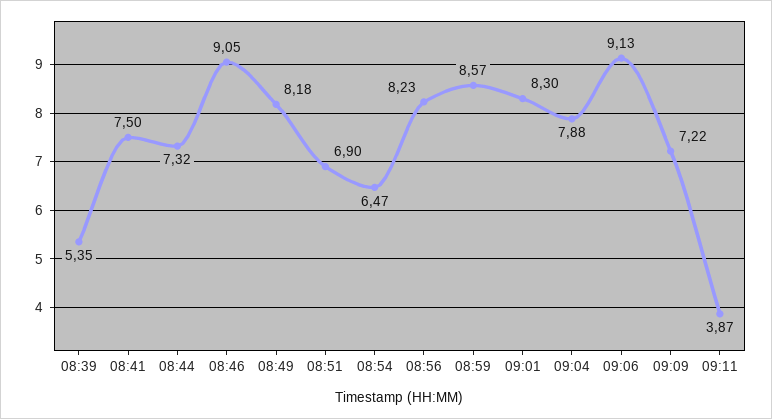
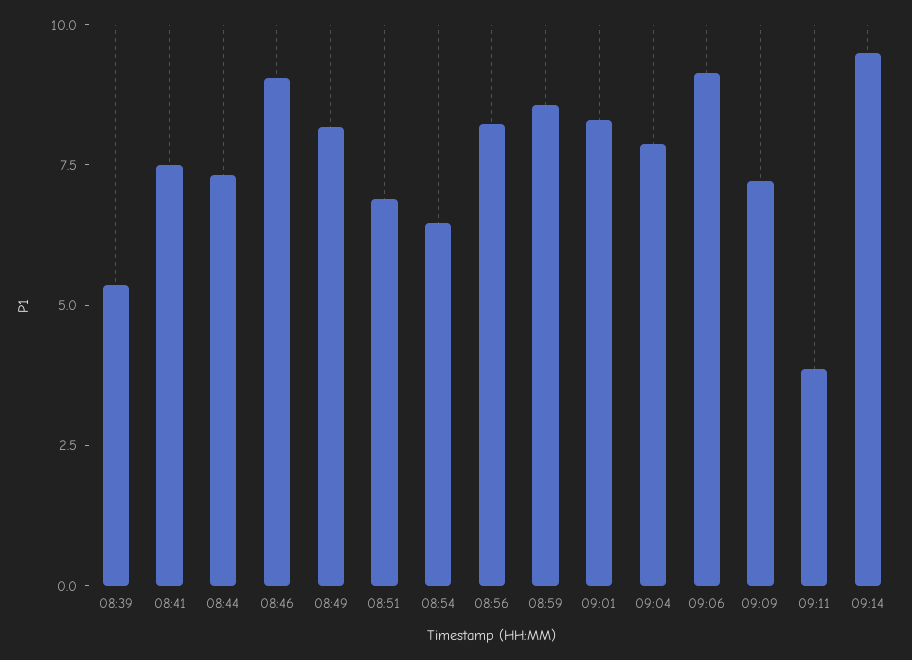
09:14: none -> 9.5

